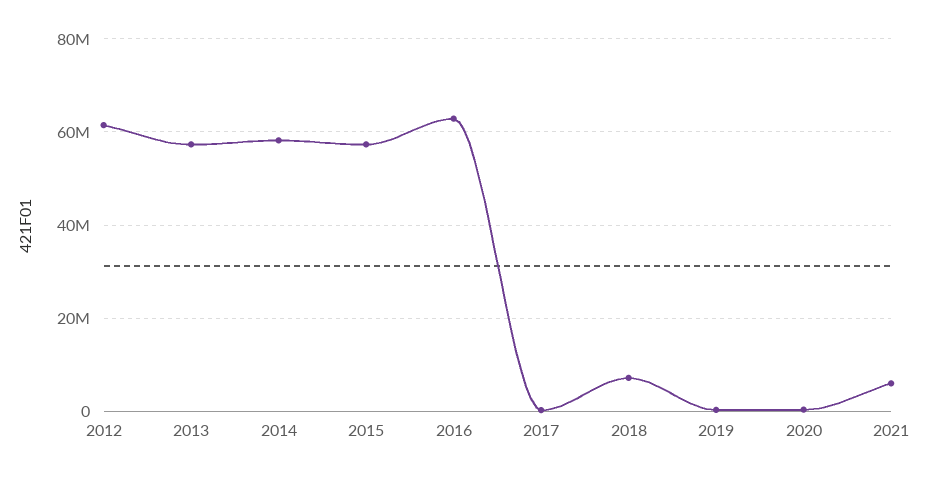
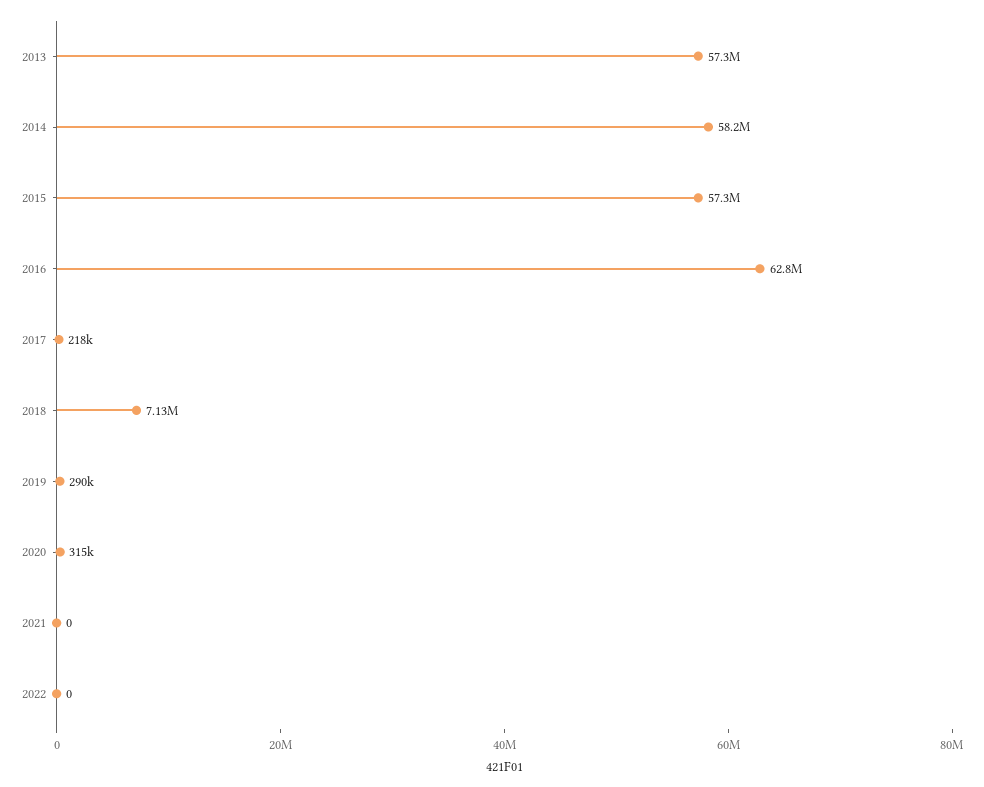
2012: 62000000 -> none
2021: 6000000 -> 0
2022: none -> 0

